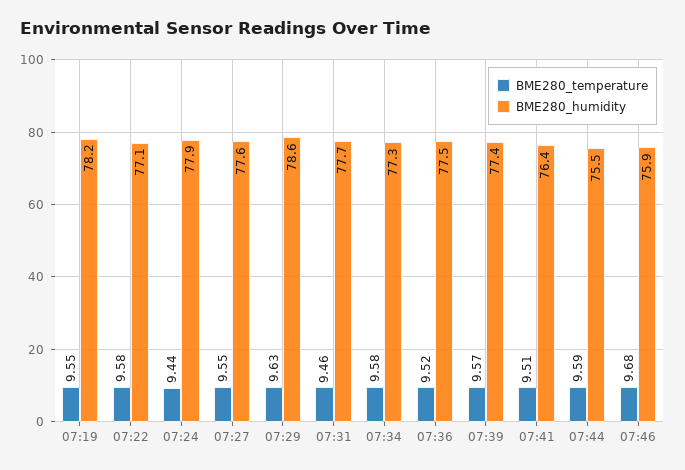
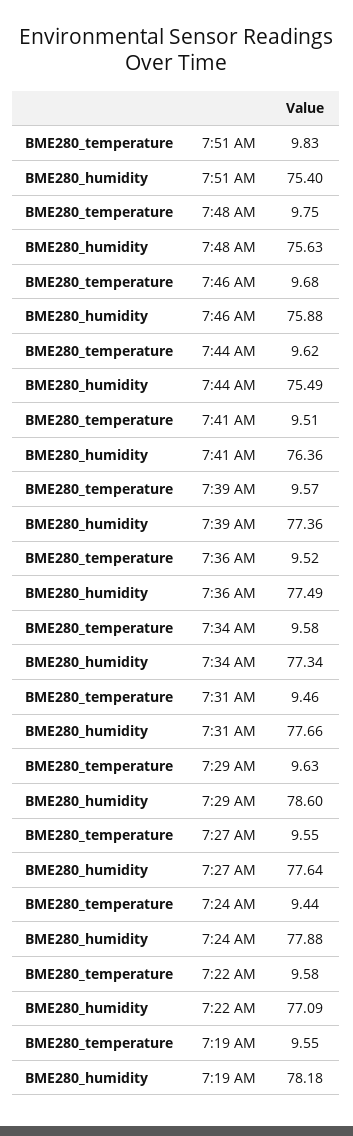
BME280_temperature, 07:44: 9.59 -> 9.62
BME280_temperature, 7:51 AM: none -> 9.83
BME280_humidity, 7:51 AM: none -> 75.4
BME280_temperature, 7:48 AM: none -> 9.75
BME280_humidity, 7:48 AM: none -> 75.63

